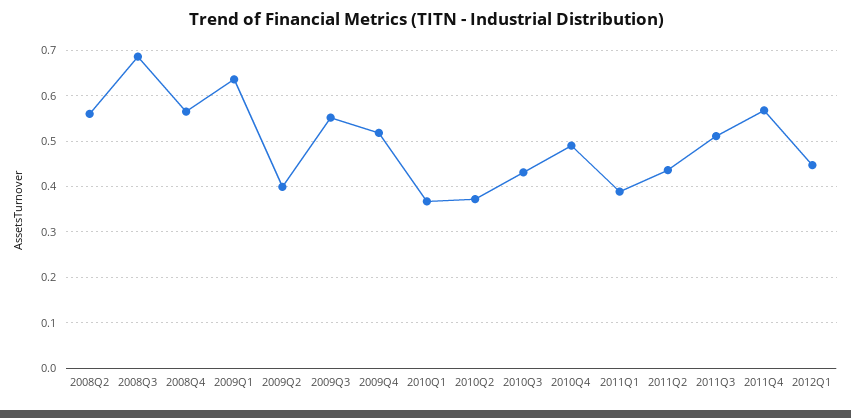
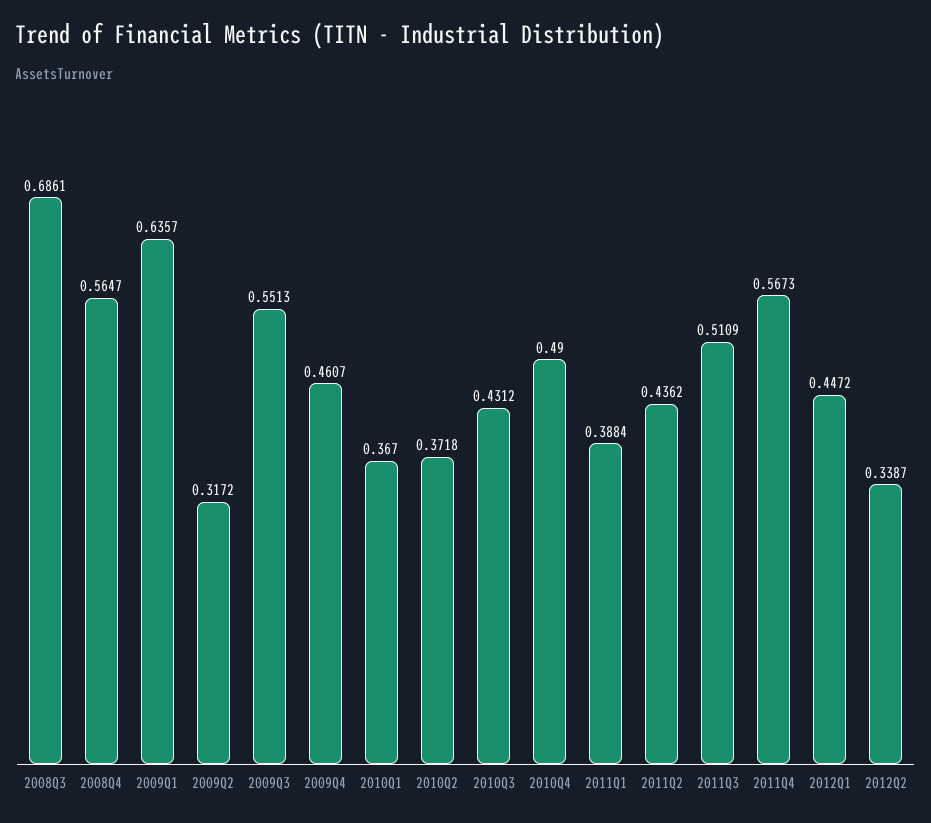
2008Q2: 0.56 -> none
2009Q2: 0.4 -> 0.3172
2009Q4: 0.52 -> 0.4607
2012Q2: none -> 0.3387

